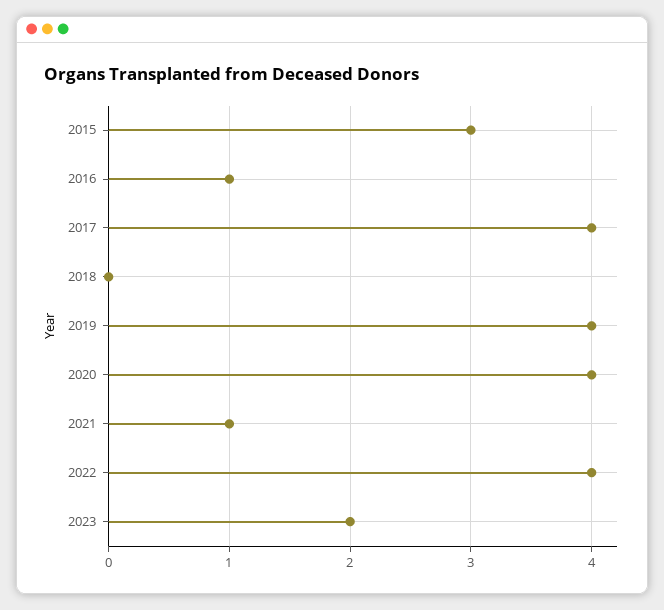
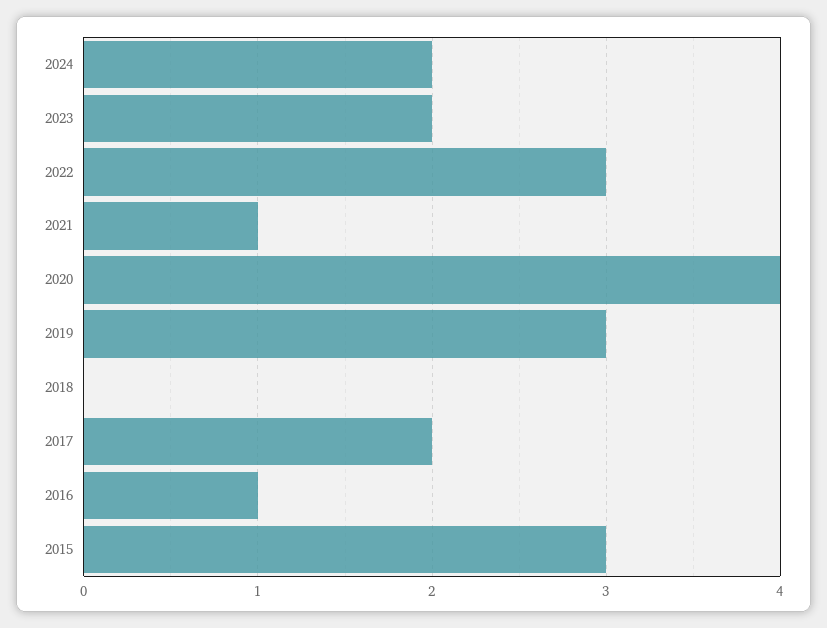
2017: 4 -> 2
2019: 4 -> 3
2022: 4 -> 3
2024: none -> 2

